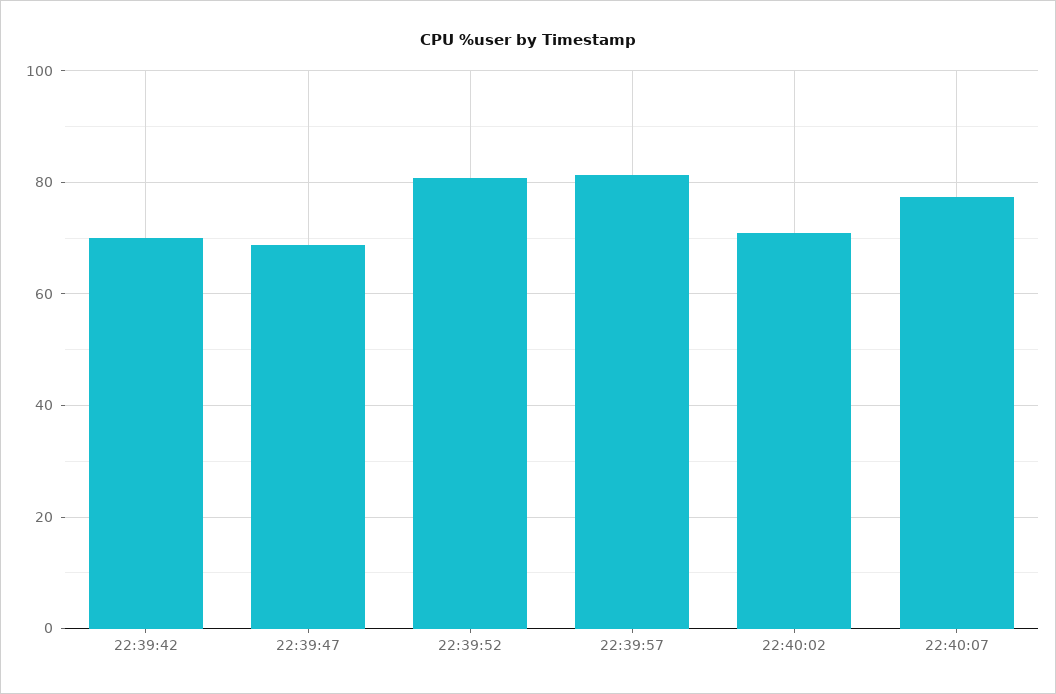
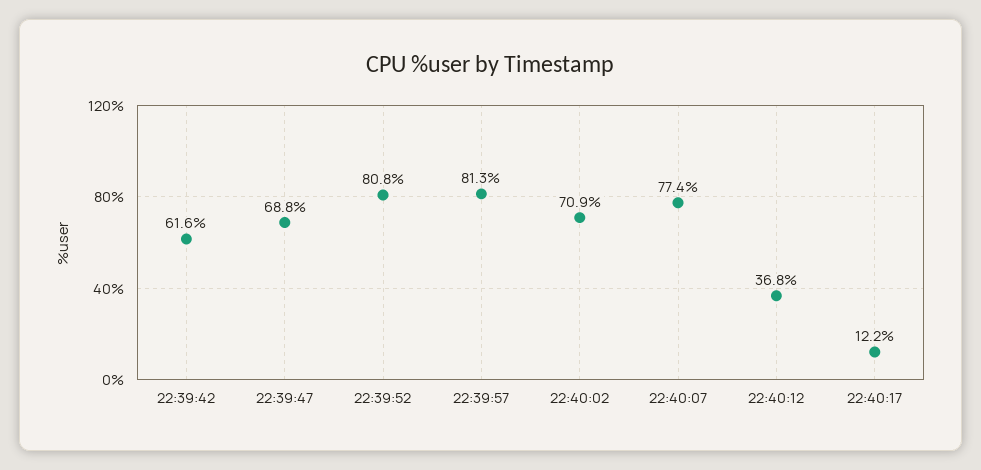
22:39:42: 70 -> 61.6
22:40:12: none -> 36.8
22:40:17: none -> 12.2

